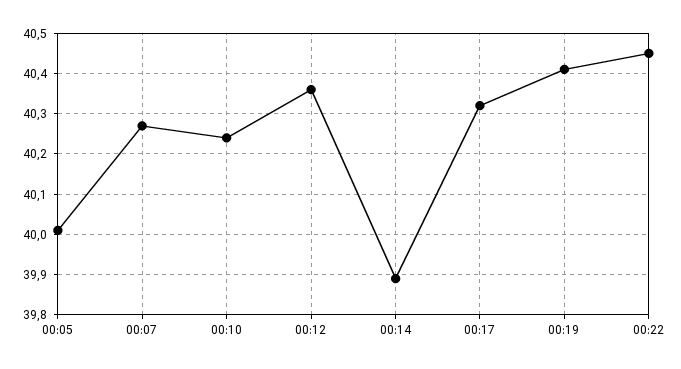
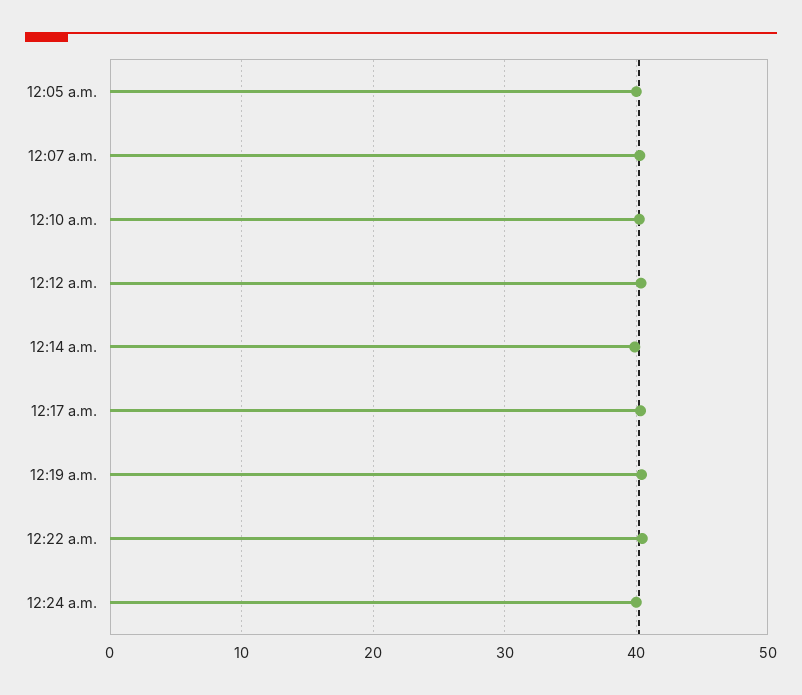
12:24 a.m.: none -> 40

